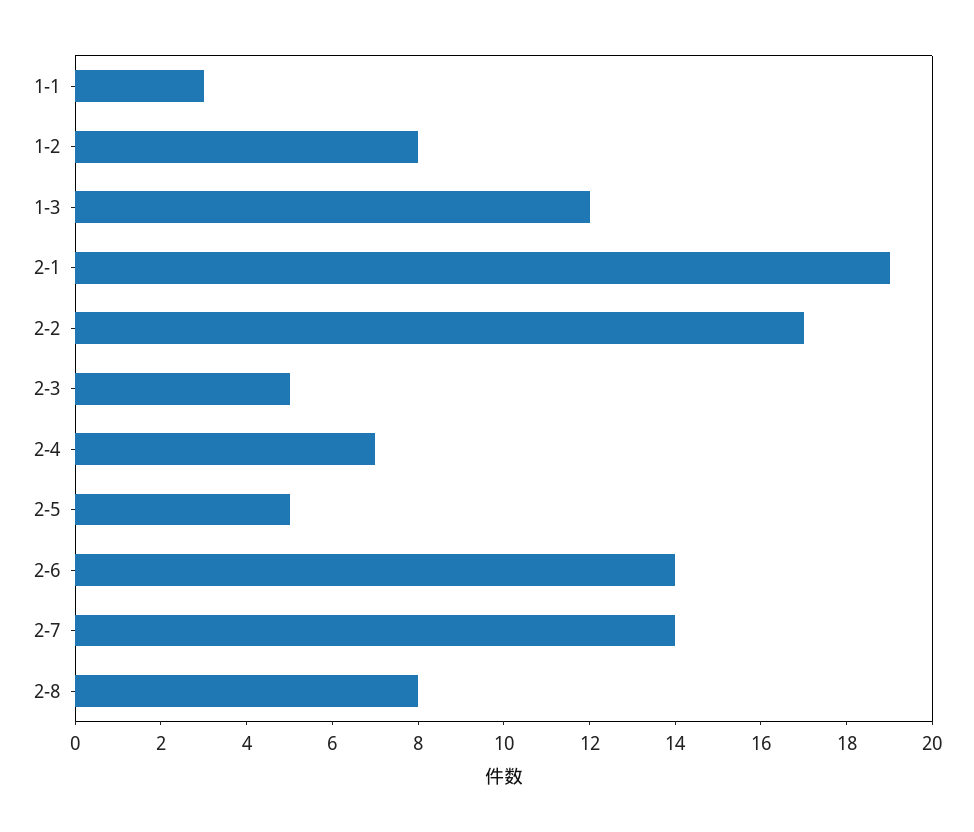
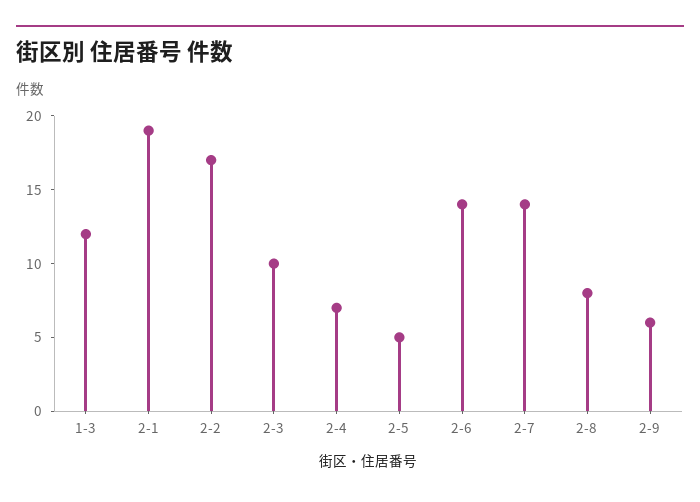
1-1: 3 -> none
1-2: 8 -> none
2-3: 5 -> 10
2-9: none -> 6

